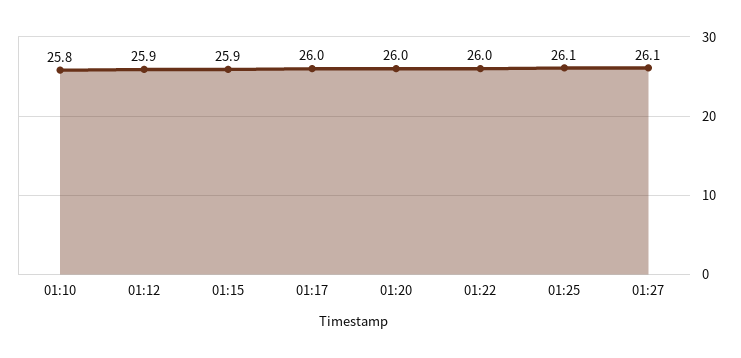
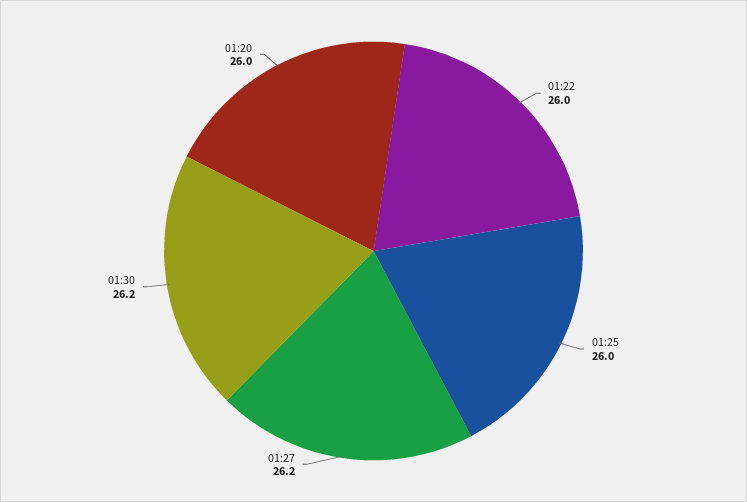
01:10: 25.8 -> none
01:12: 25.9 -> none
01:15: 25.9 -> none
01:17: 26 -> none
01:25: 26.1 -> 26
01:27: 26.1 -> 26.2
01:30: none -> 26.2

